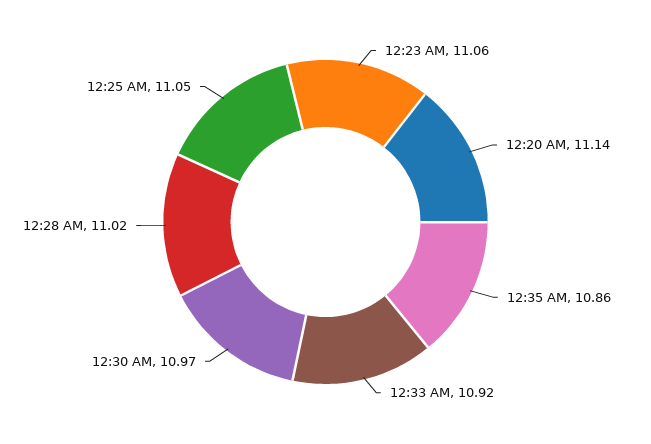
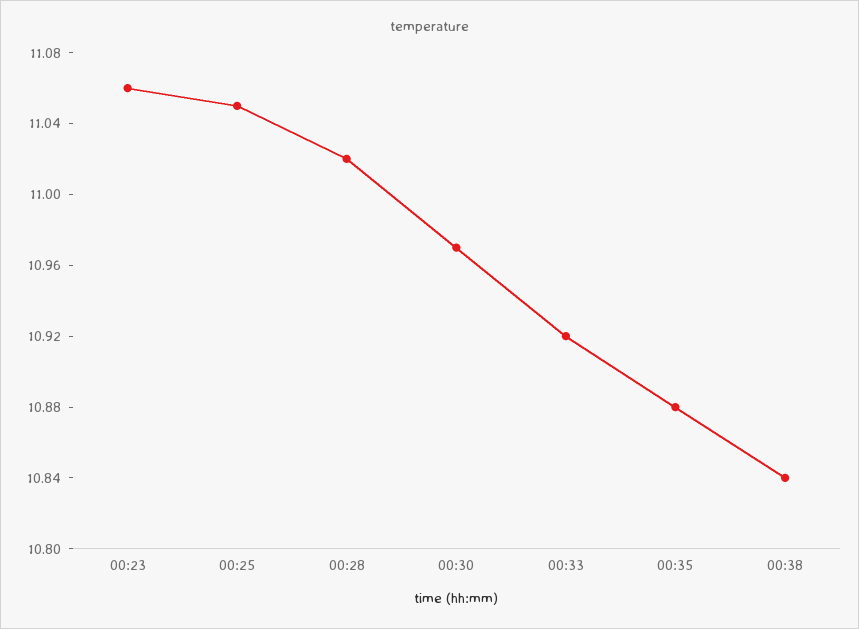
12:20 AM: 11.14 -> none
12:35 AM: 10.86 -> 10.88
00:38: none -> 10.84

